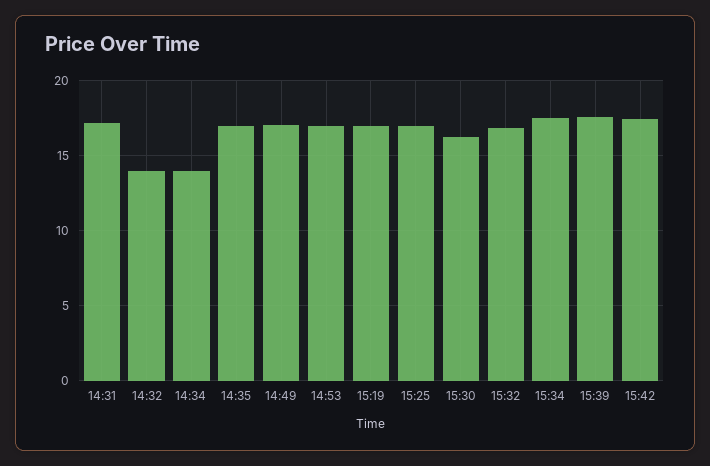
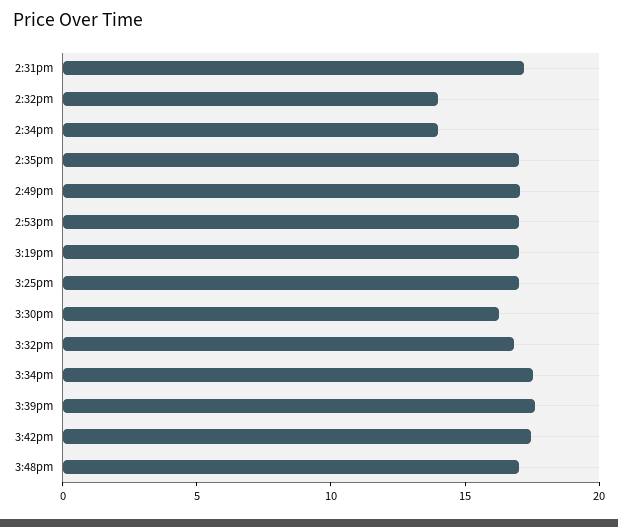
3:48pm: none -> 17

